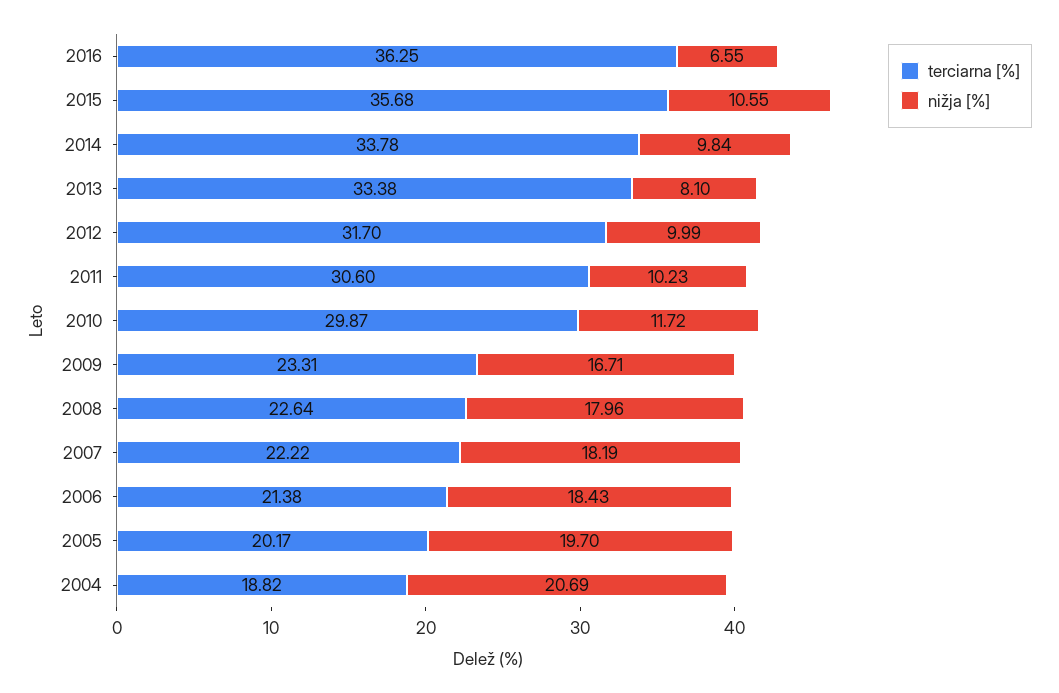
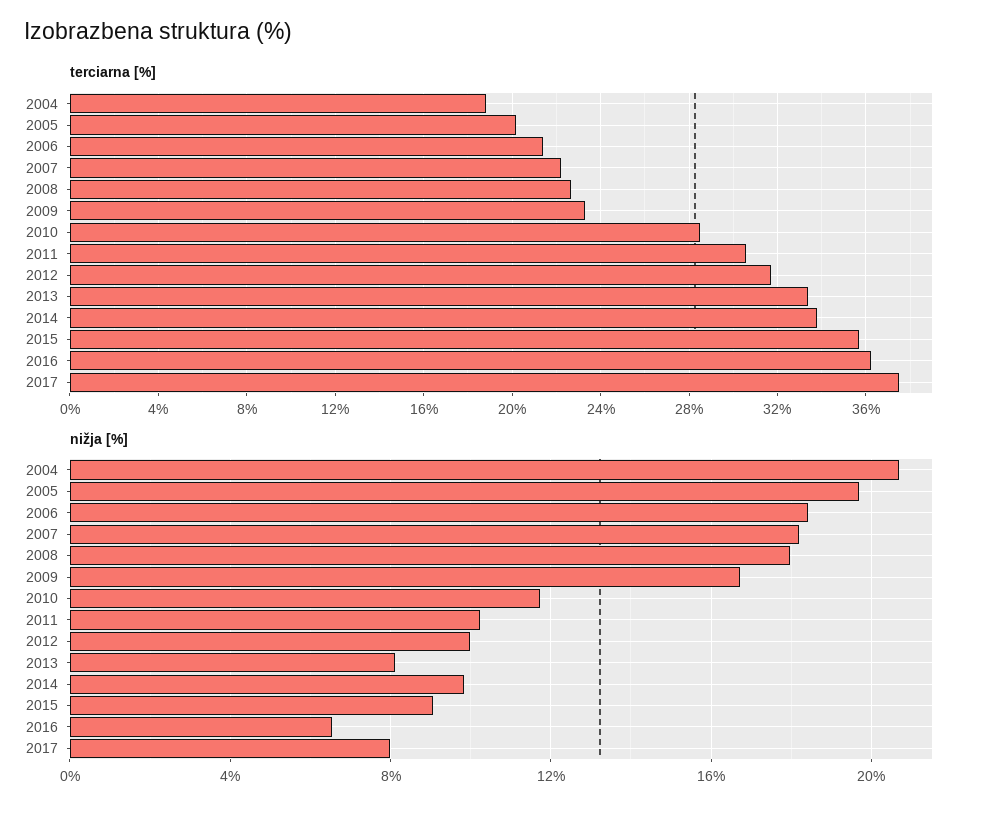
nižja [%], 2015: 10.55 -> 9
terciarna [%], 2010: 29.87 -> 28.5
terciarna [%], 2017: none -> 37.5
nižja [%], 2017: none -> 8

